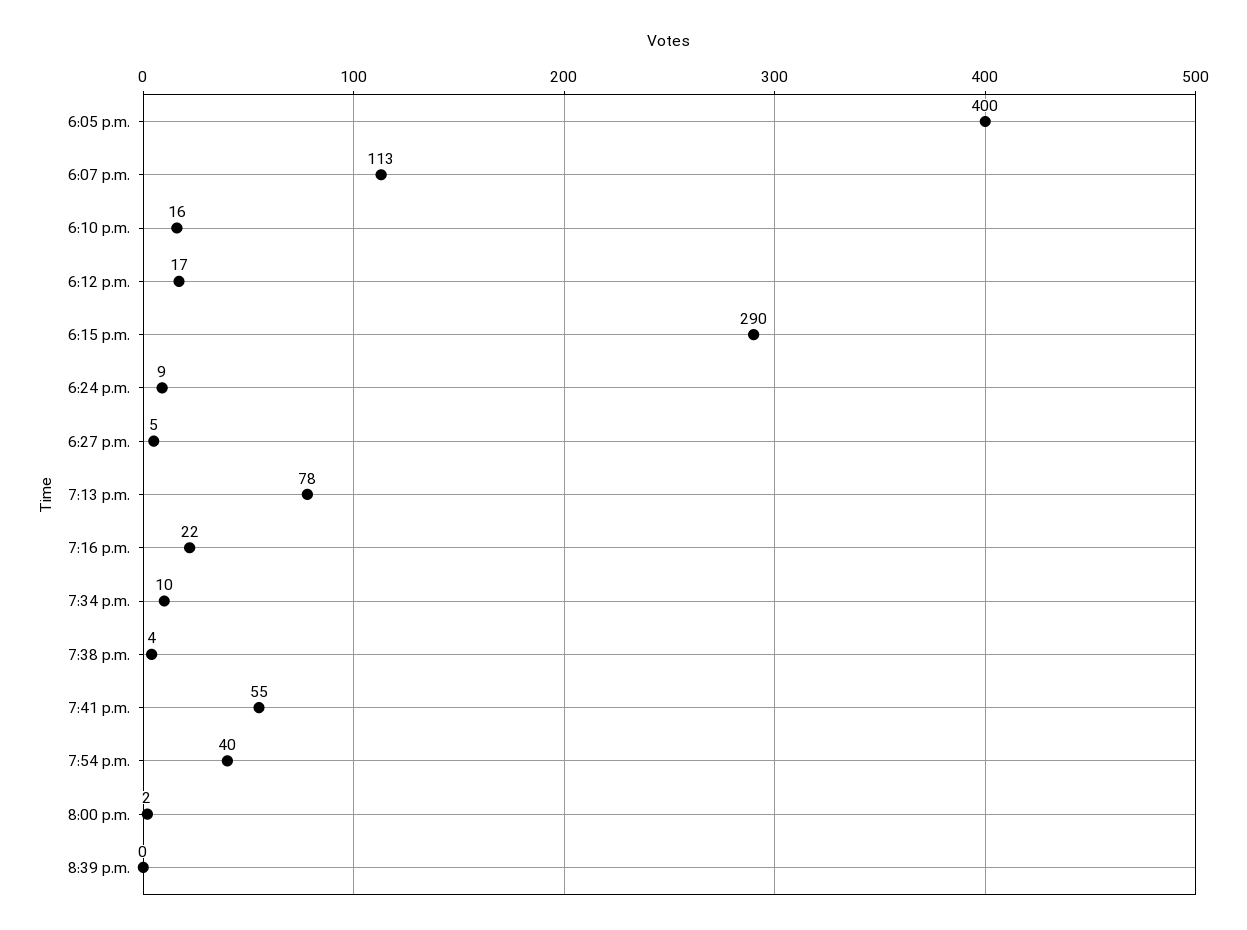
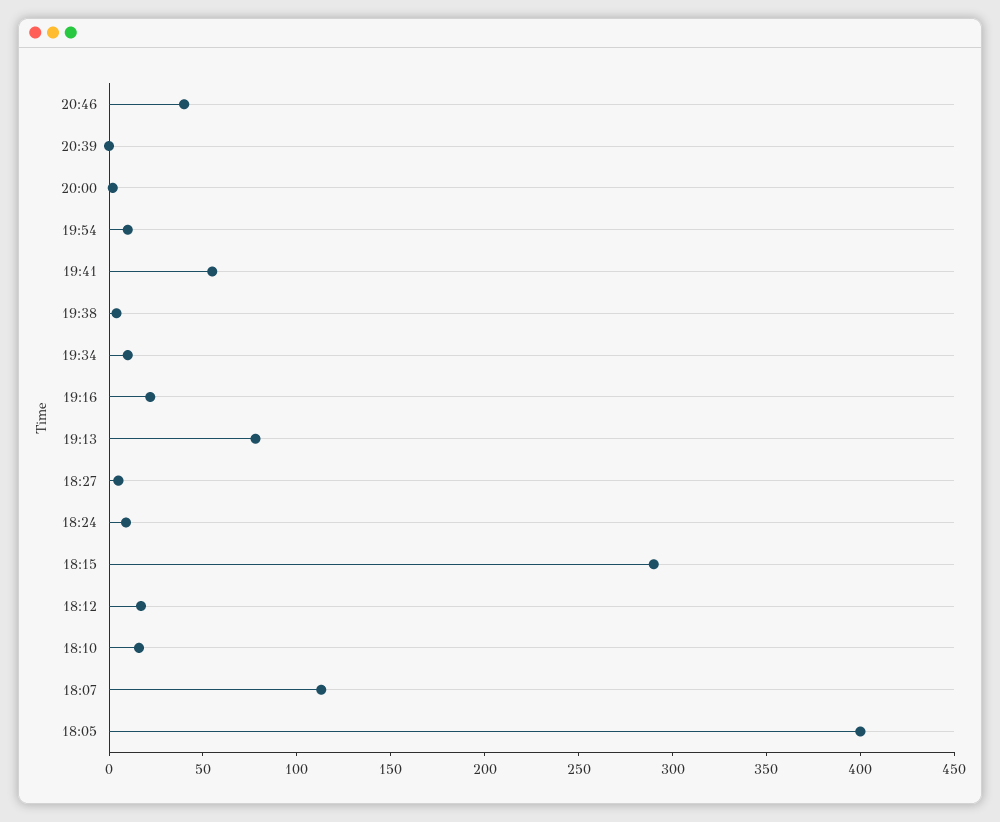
7:54 p.m.: 40 -> 10
20:46: none -> 40

